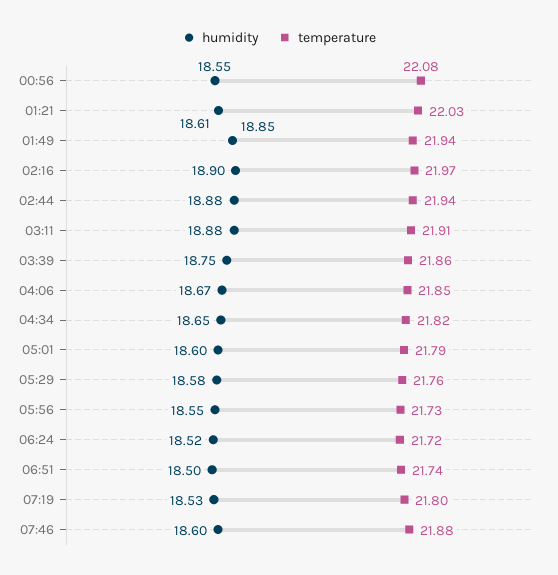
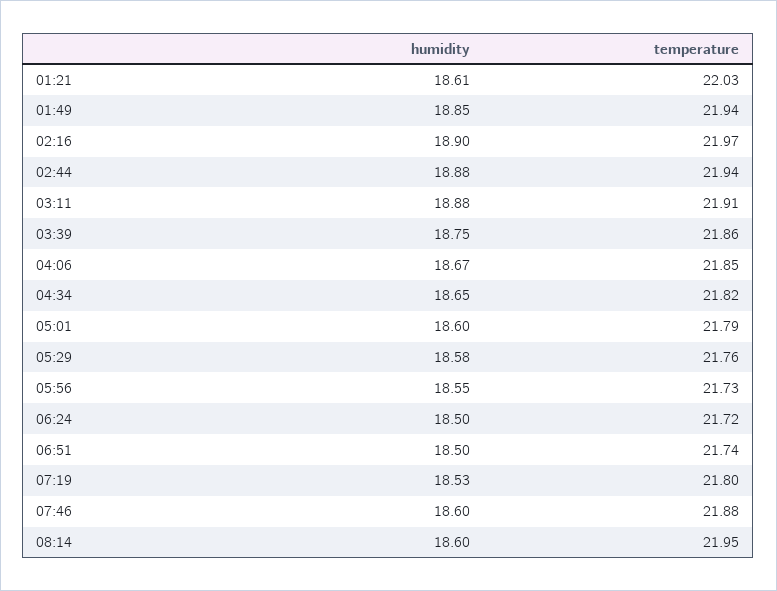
humidity, 00:56: 18.55 -> none
temperature, 00:56: 22.08 -> none
humidity, 06:24: 18.52 -> 18.5
humidity, 08:14: none -> 18.6
temperature, 08:14: none -> 21.95

